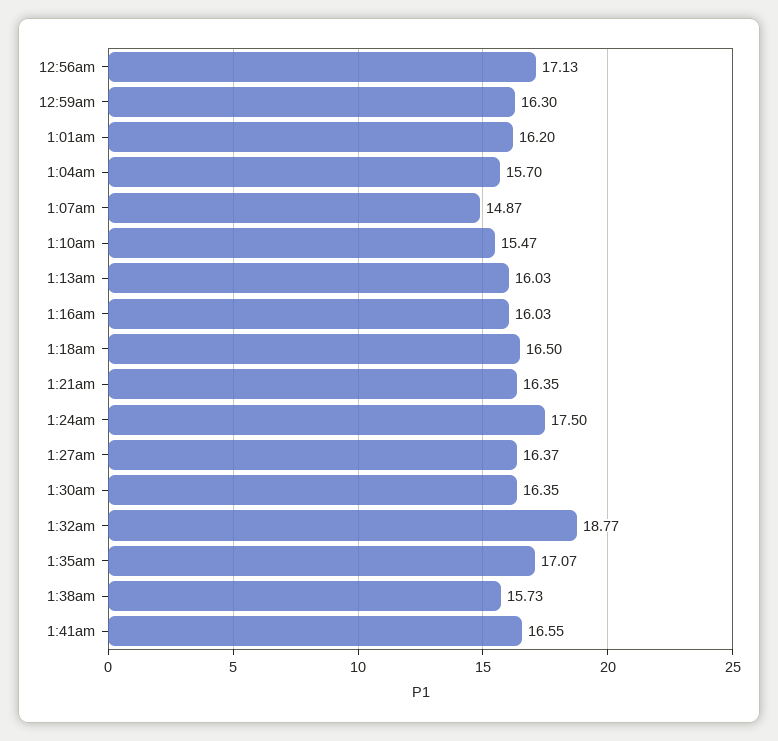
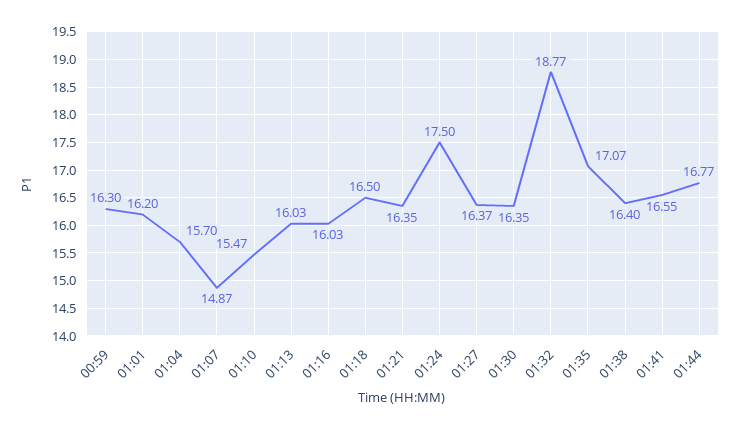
12:56am: 17.13 -> none
1:38am: 15.73 -> 16.4
01:44: none -> 16.77

